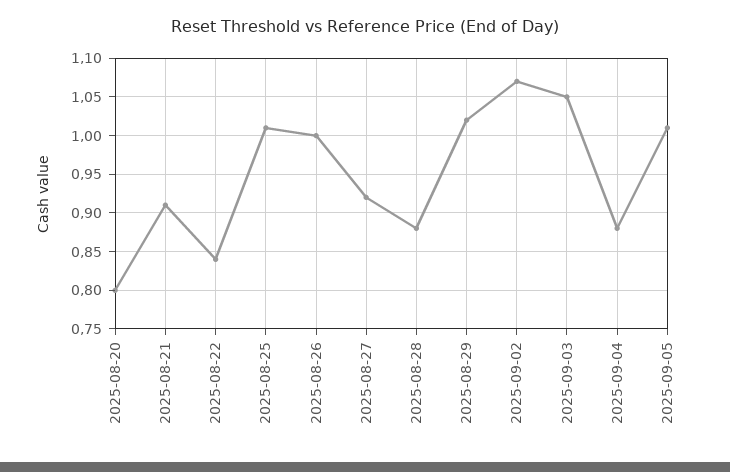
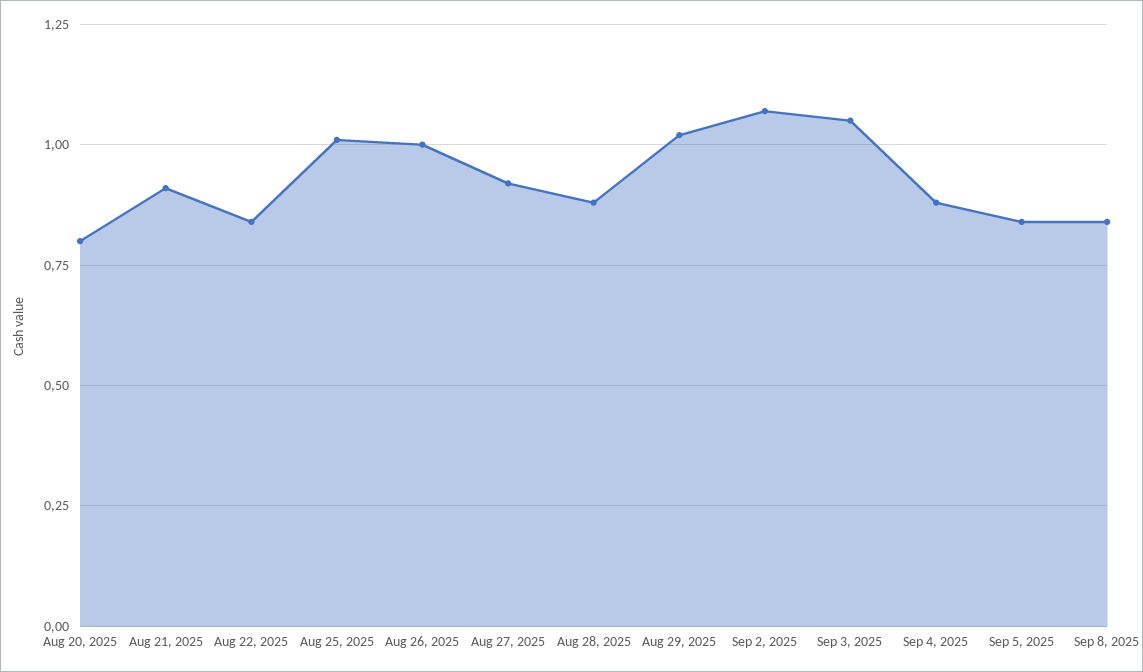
2025-09-05: 1.01 -> 0.85
Sep 8, 2025: none -> 0.85

